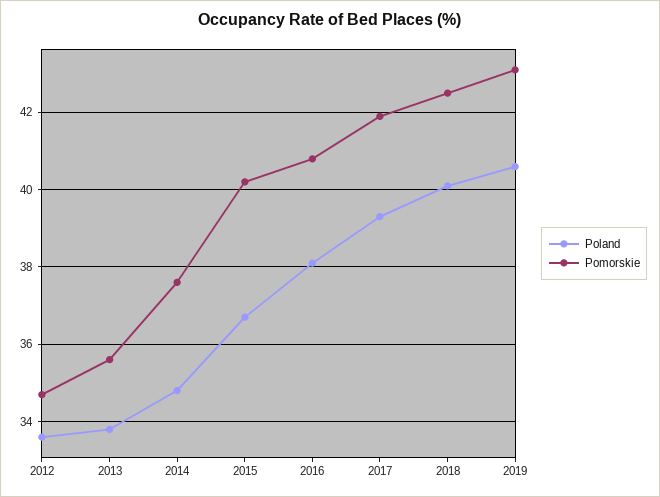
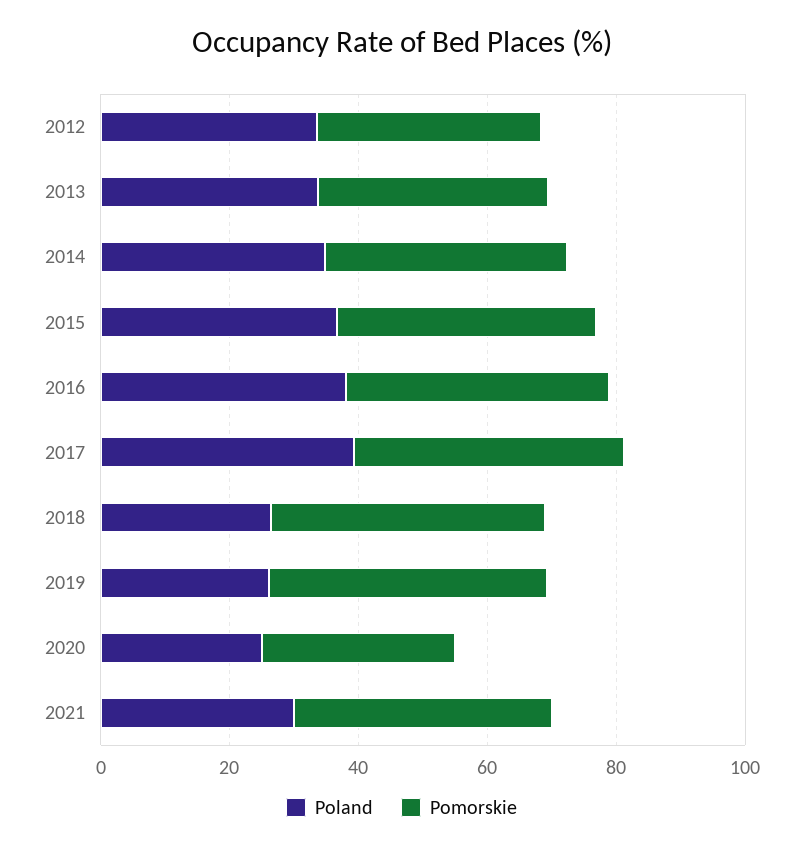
Poland, 2018: 40 -> 25
Poland, 2019: 40.5 -> 25
Poland, 2020: none -> 25
Pomorskie, 2020: none -> 30
Poland, 2021: none -> 30
Pomorskie, 2021: none -> 40

